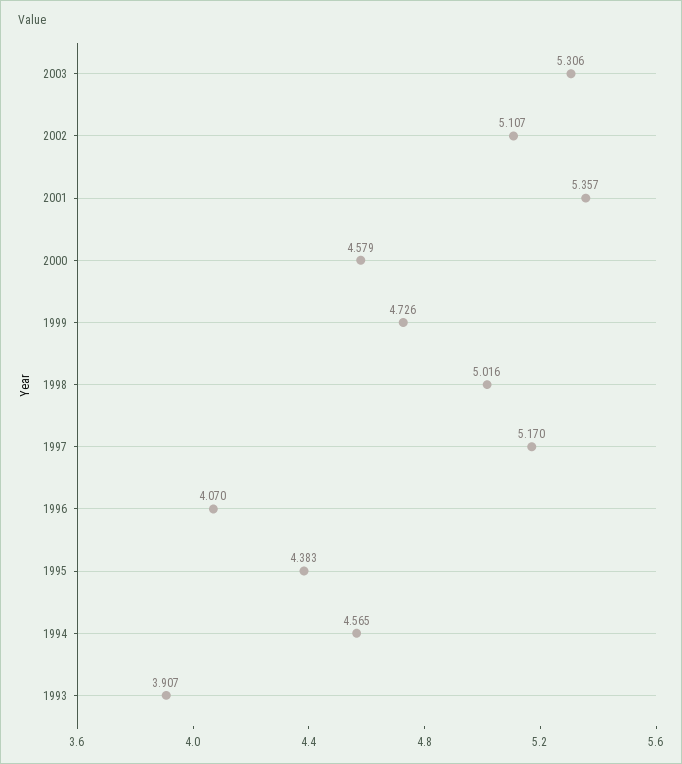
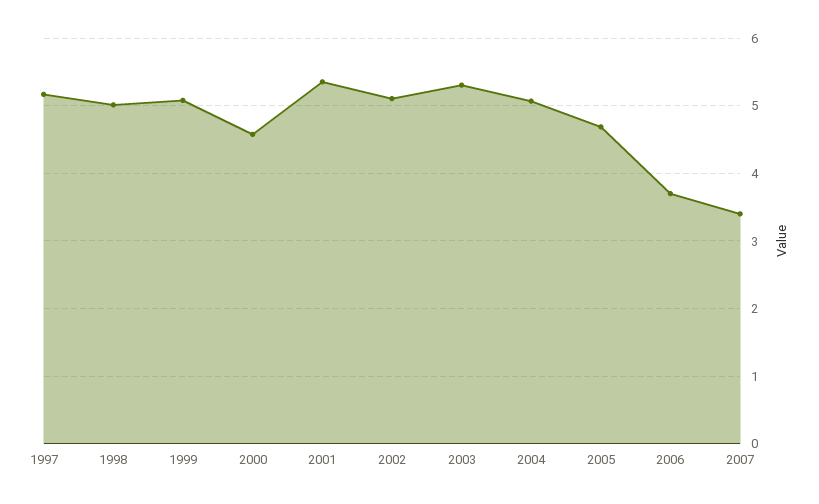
1999: 4.726 -> 5.1
1996: 4.07 -> none
1995: 4.383 -> none
1994: 4.565 -> none
1993: 3.907 -> none
2004: none -> 5.1
2005: none -> 4.7
2006: none -> 3.7
2007: none -> 3.4

